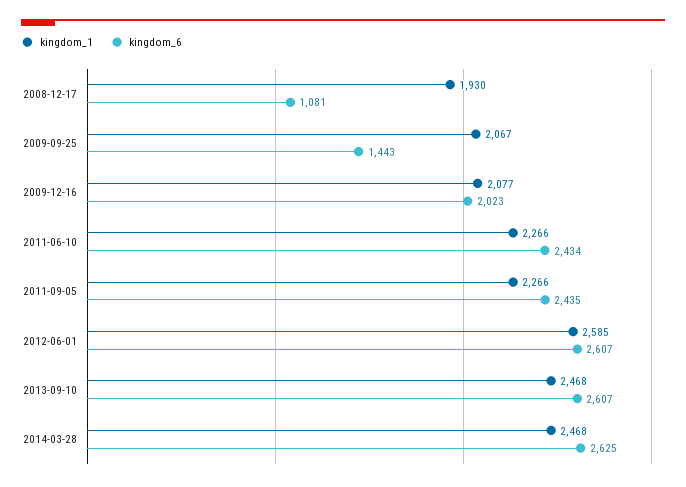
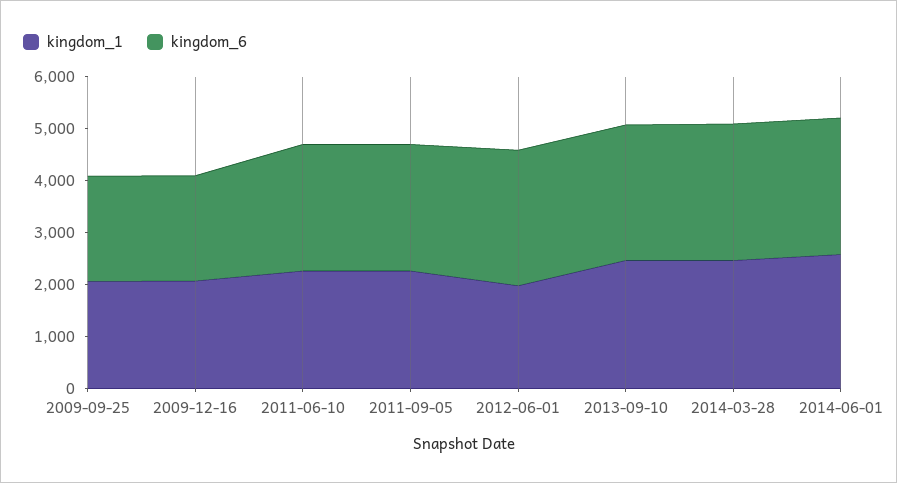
kingdom_1, 2008-12-17: 1930 -> none
kingdom_6, 2008-12-17: 1081 -> none
kingdom_6, 2009-09-25: 1443 -> 2000
kingdom_1, 2012-06-01: 2585 -> 2000
kingdom_1, 2014-06-01: none -> 2600
kingdom_6, 2014-06-01: none -> 2600

